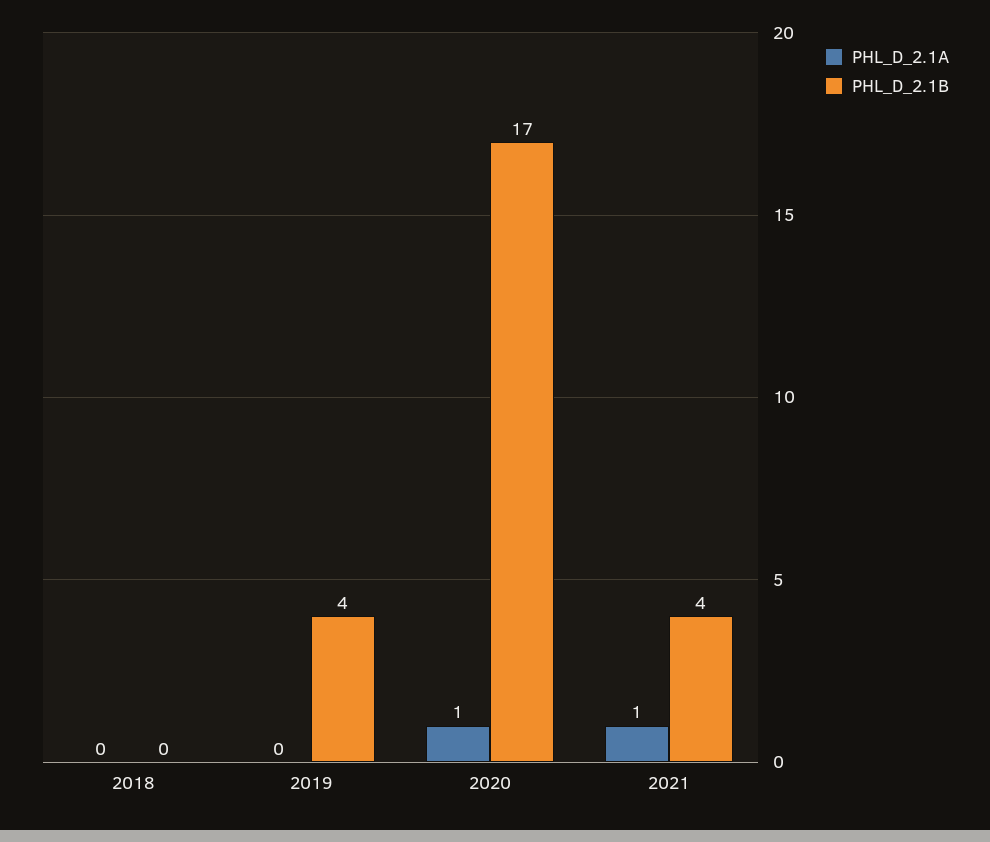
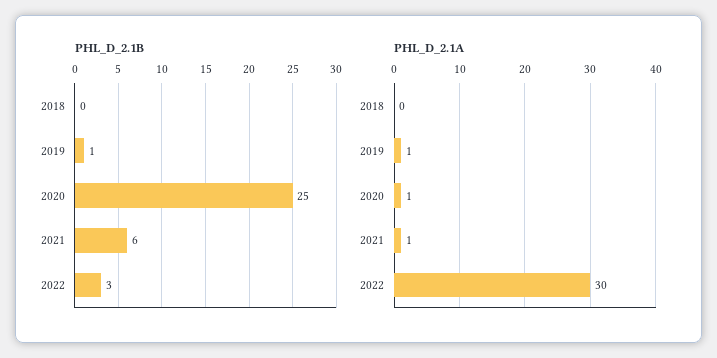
PHL_D_2.1A, 2019: 0 -> 1
PHL_D_2.1B, 2019: 4 -> 1
PHL_D_2.1B, 2020: 17 -> 25
PHL_D_2.1B, 2021: 4 -> 6
PHL_D_2.1B, 2022: none -> 3
PHL_D_2.1A, 2022: none -> 30

